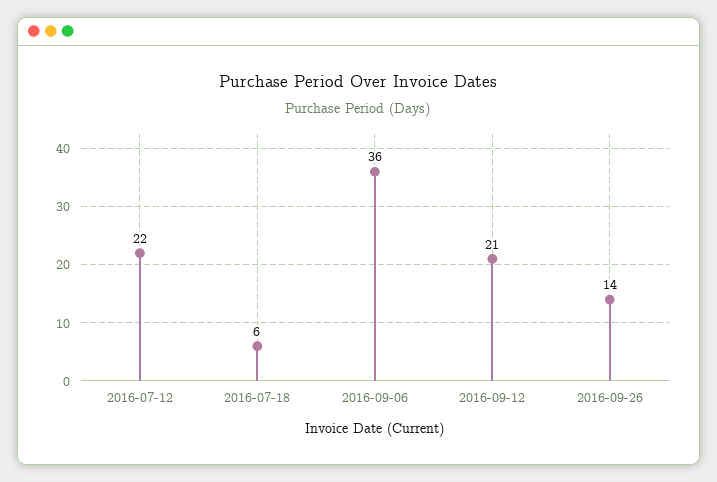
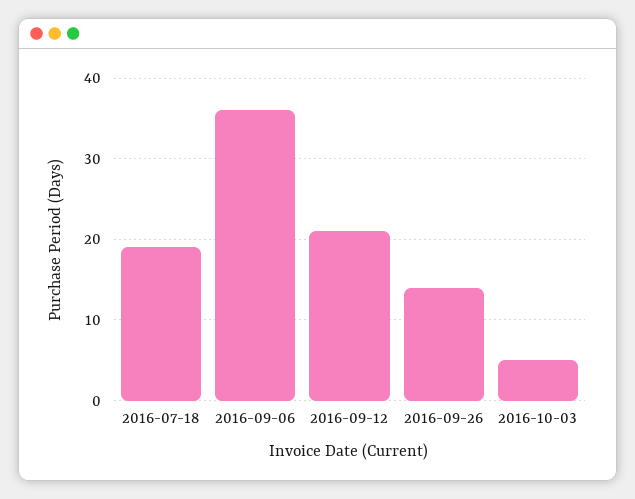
2016-07-12: 22 -> none
2016-07-18: 6 -> 19
2016-10-03: none -> 5

